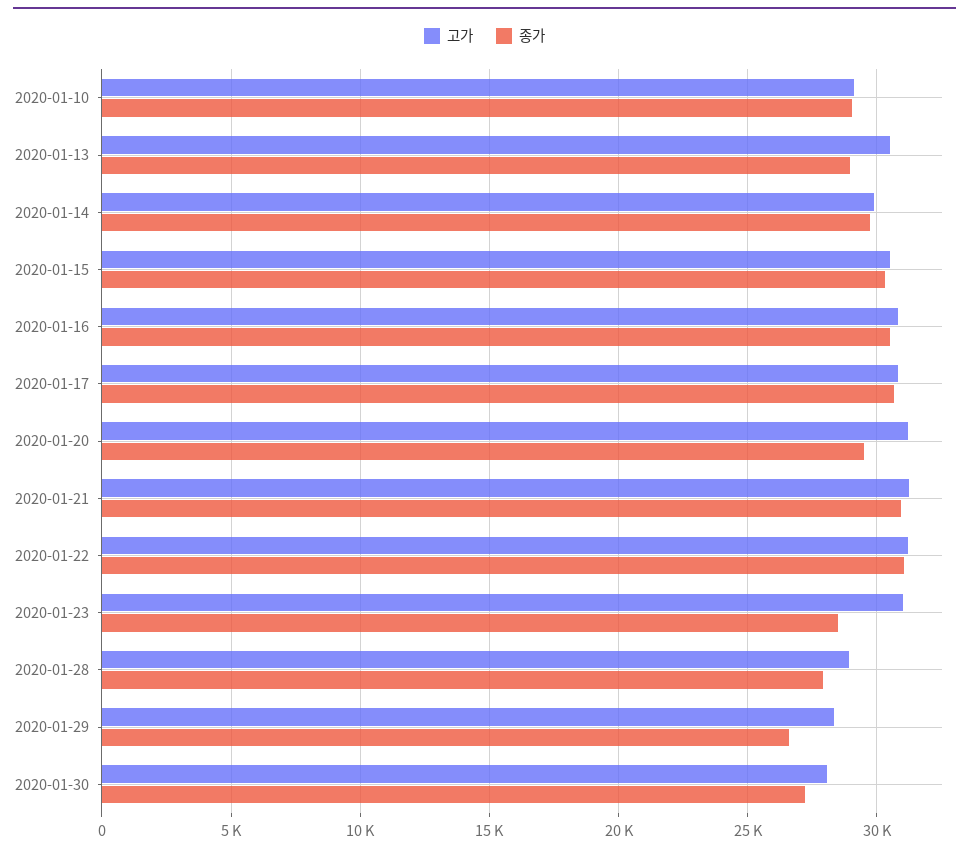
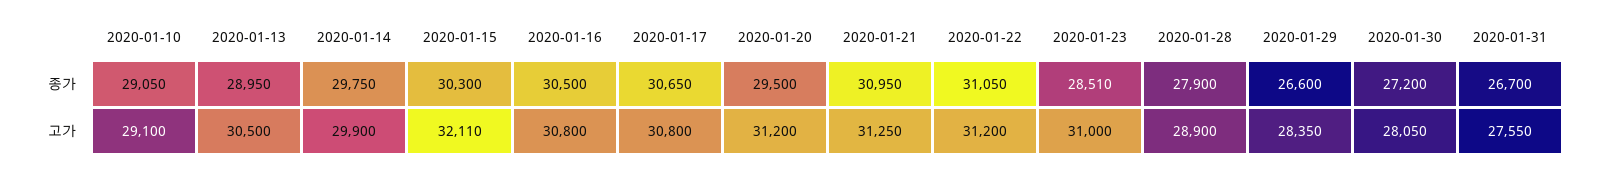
고가, 2020-01-15: 30500 -> 32110
종가, 2020-01-31: none -> 26700
고가, 2020-01-31: none -> 27550

